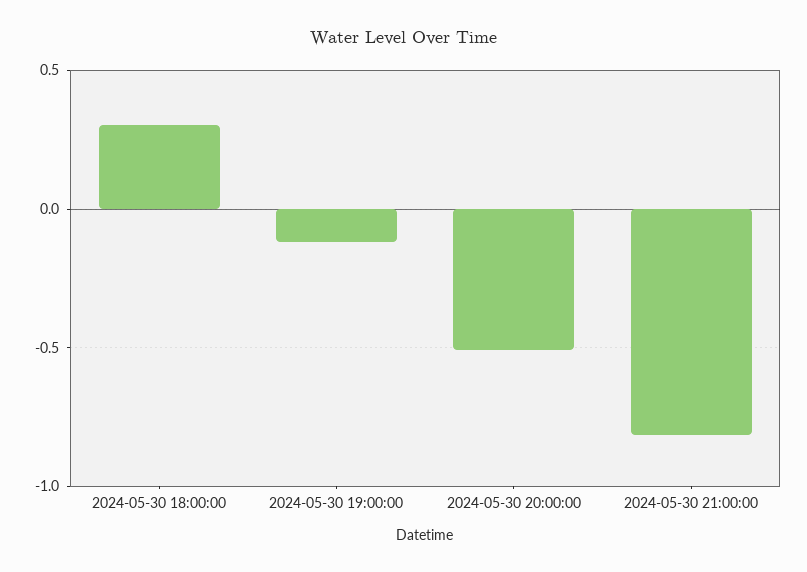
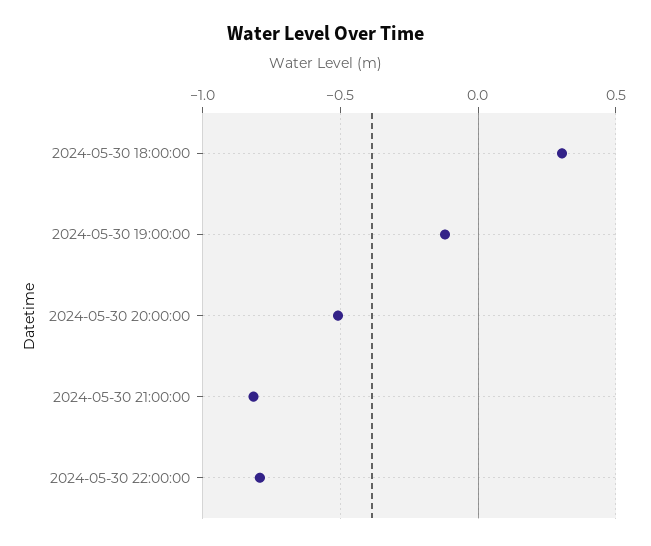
2024-05-30 22:00:00: none -> -0.8

